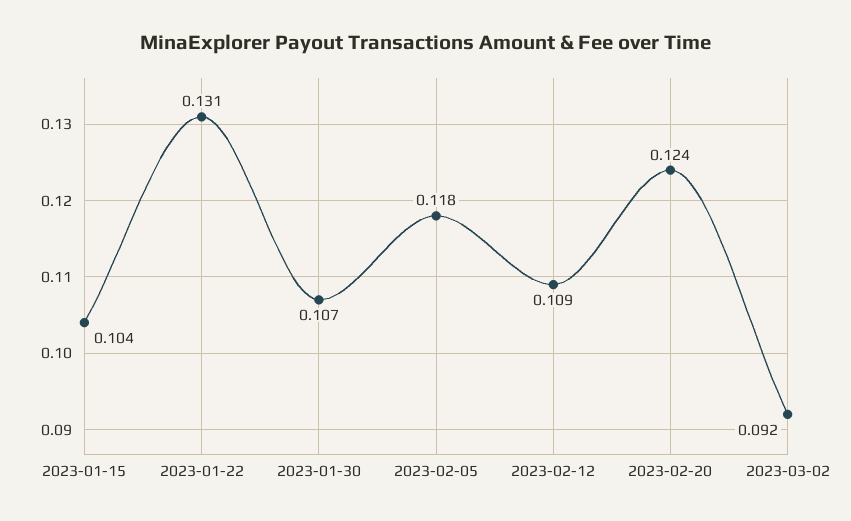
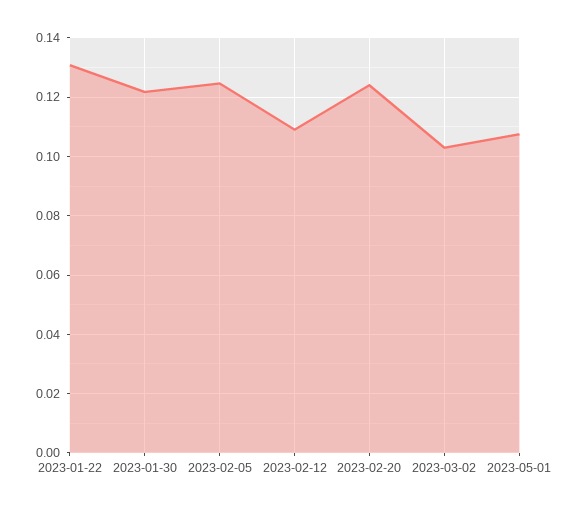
2023-01-15: 0.104 -> none
2023-01-30: 0.107 -> 0.1225
2023-02-05: 0.118 -> 0.125
2023-03-02: 0.092 -> 0.1025
2023-05-01: none -> 0.1075

